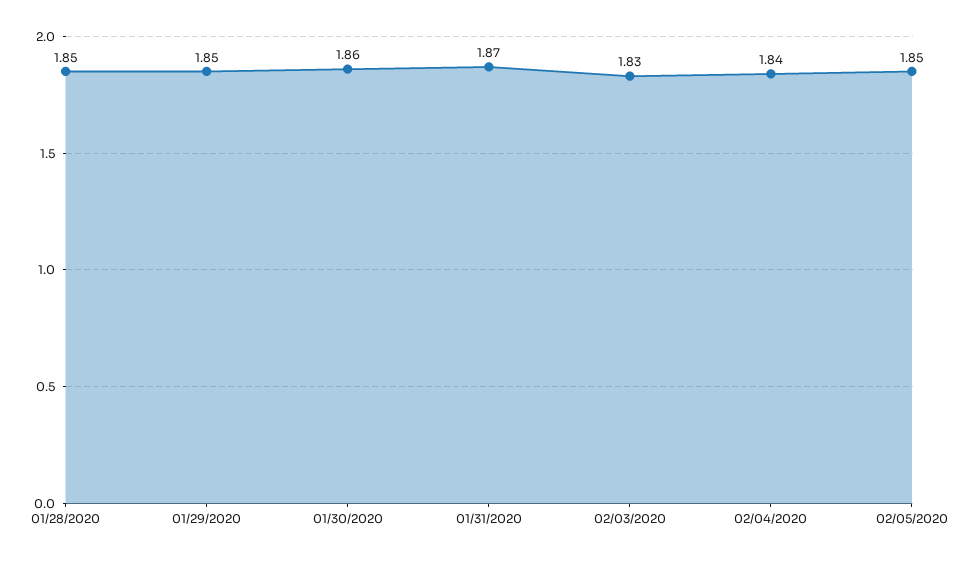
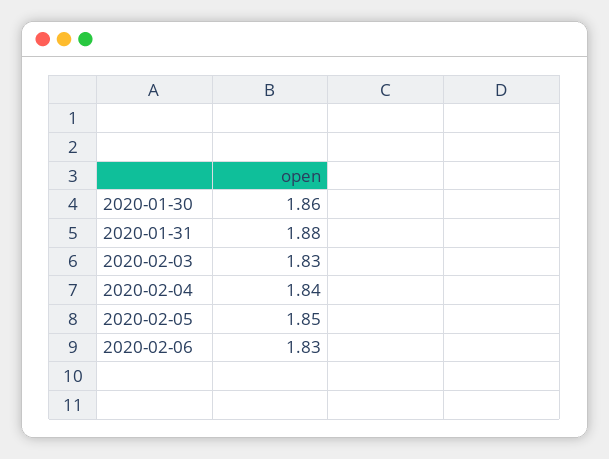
01/28/2020: 1.85 -> none
01/29/2020: 1.85 -> none
01/31/2020: 1.87 -> 1.88
2020-02-06: none -> 1.83

